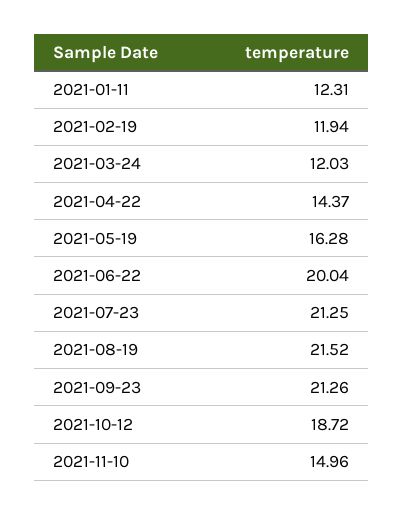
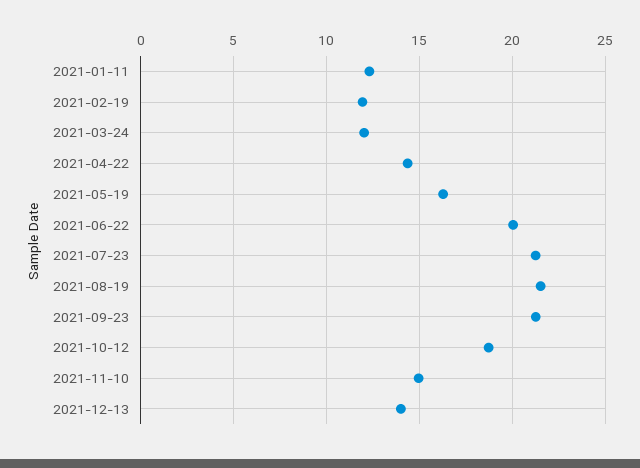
2021-12-13: none -> 14

